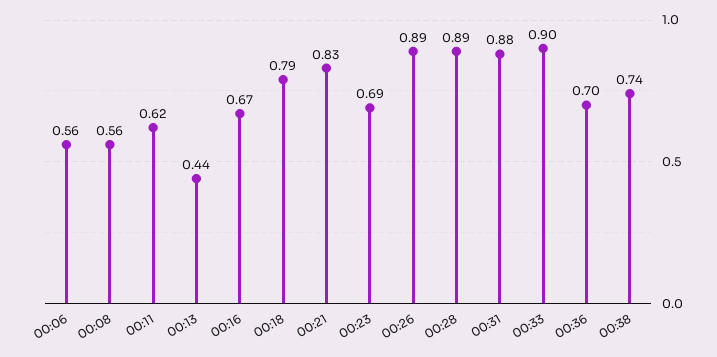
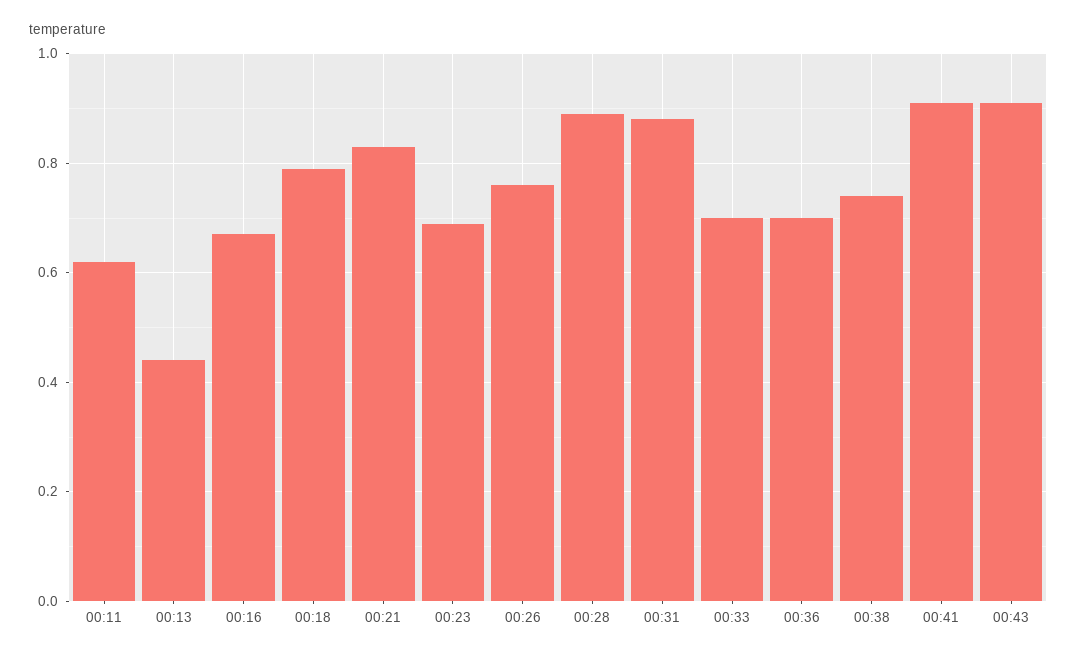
00:06: 0.56 -> none
00:08: 0.56 -> none
00:26: 0.89 -> 0.75
00:33: 0.9 -> 0.7
00:41: none -> 0.9
00:43: none -> 0.9

